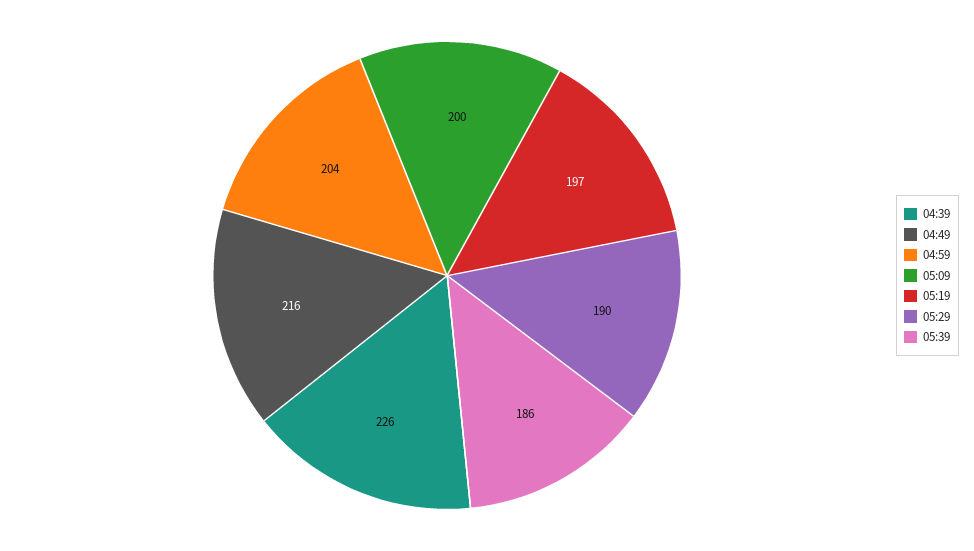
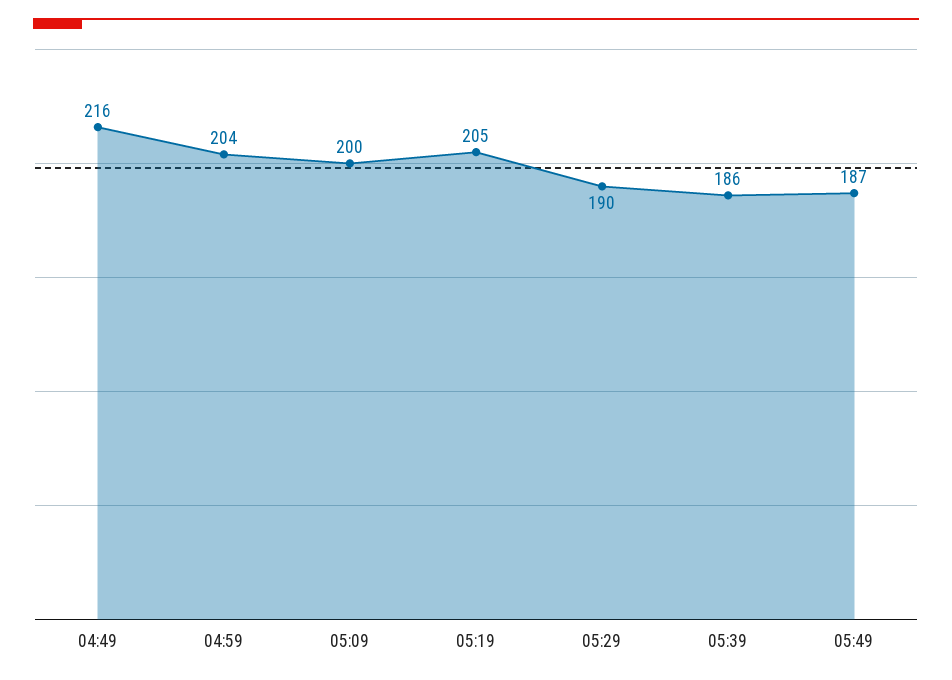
04:39: 226 -> none
05:19: 197 -> 205
05:49: none -> 187

